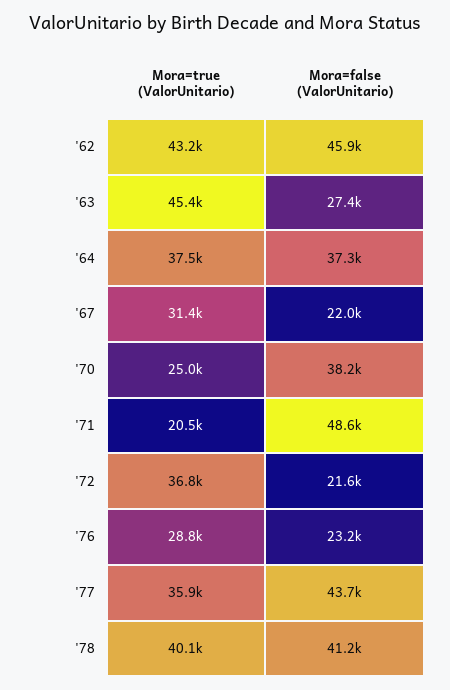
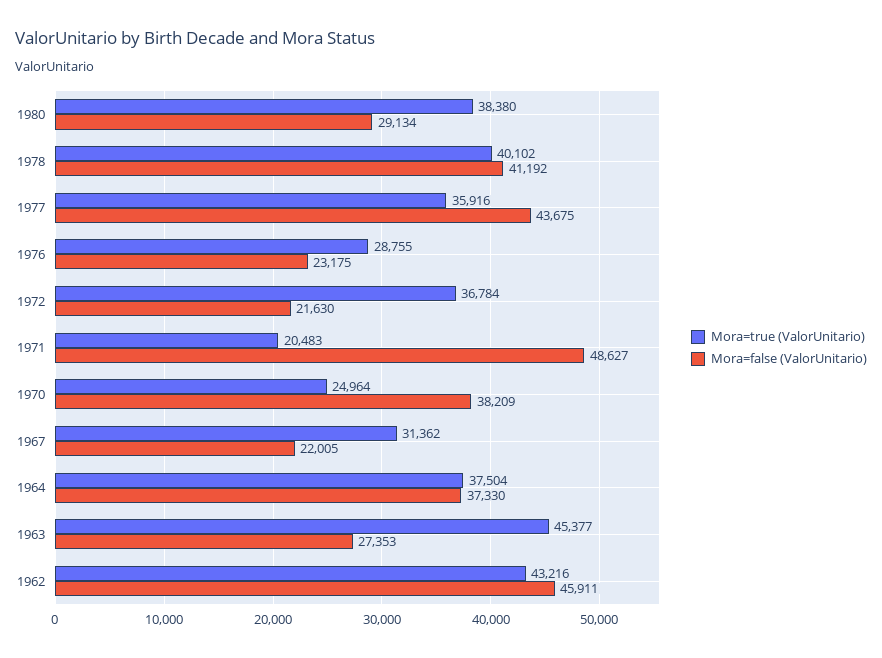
Mora=true (ValorUnitario), 1980: none -> 38380
Mora=false (ValorUnitario), 1980: none -> 29134

